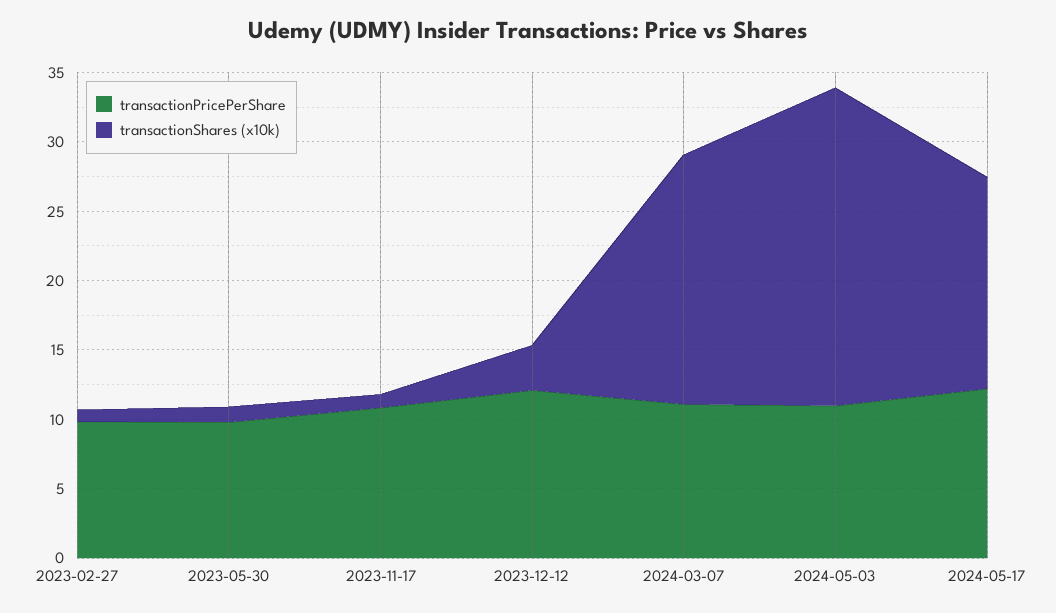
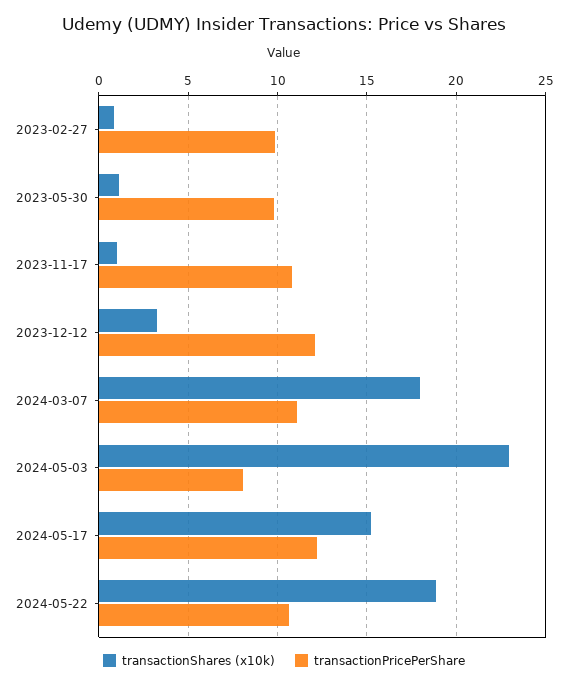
transactionPricePerShare, 2024-05-03: 11 -> 8
transactionShares (x10k), 2024-05-22: none -> 19
transactionPricePerShare, 2024-05-22: none -> 10.5

